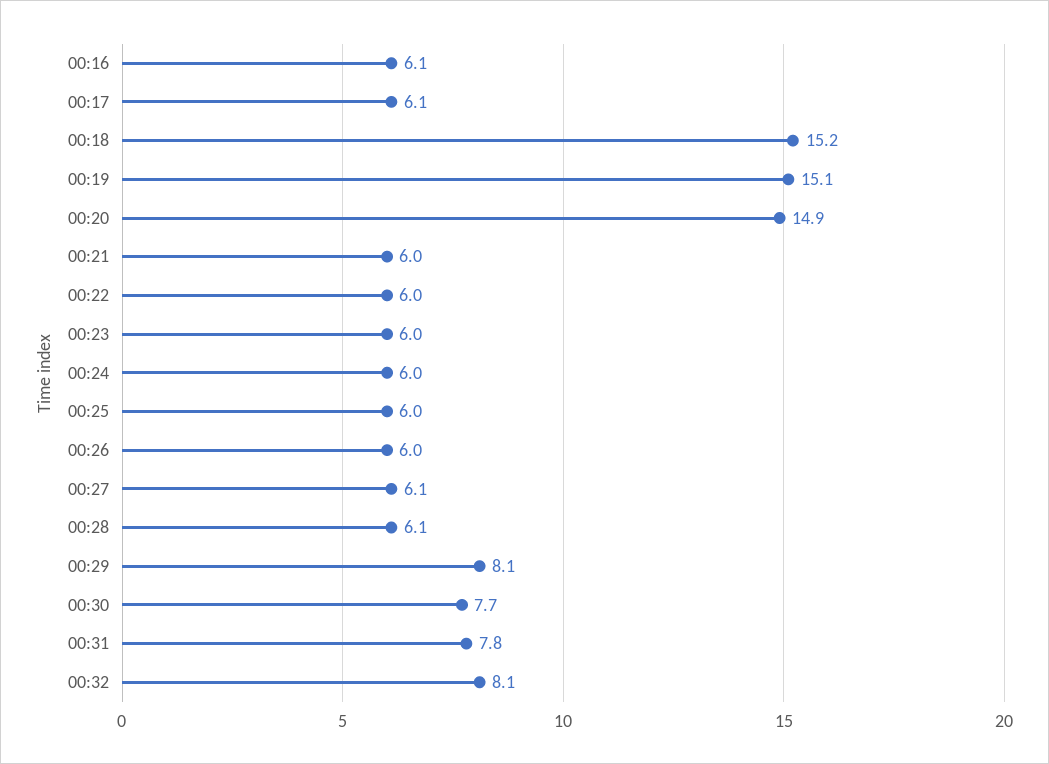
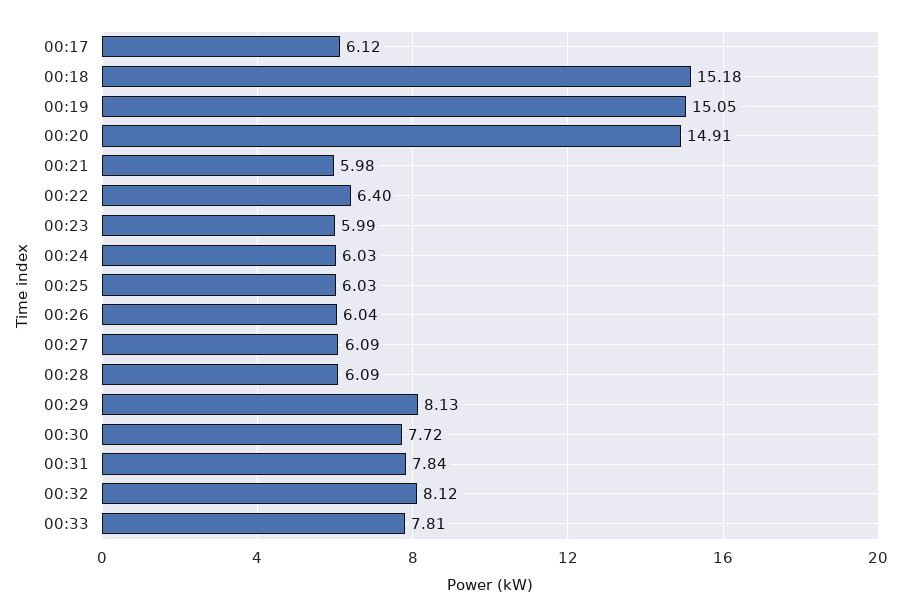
00:16: 6.1 -> none
00:22: 6 -> 6.4
00:33: none -> 7.81

